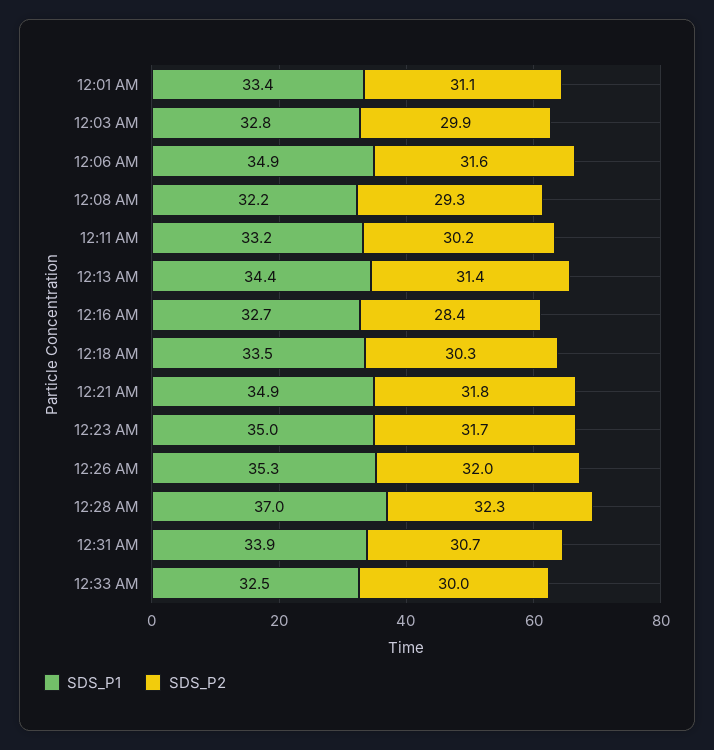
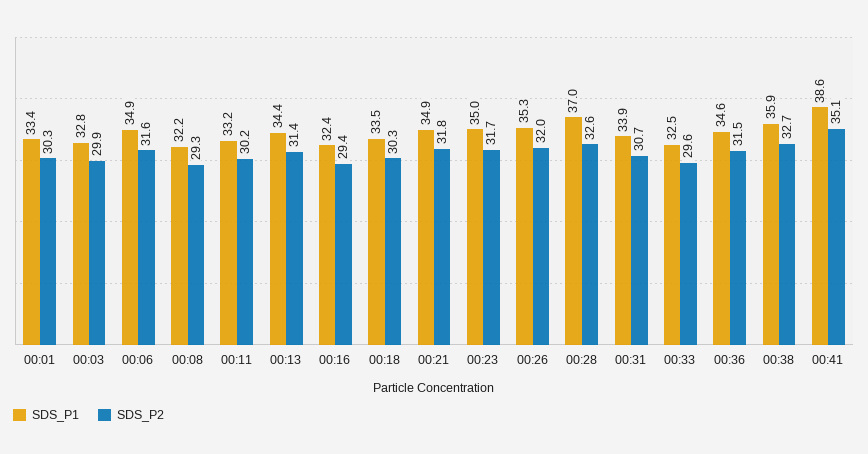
SDS_P2, 12:01 AM: 31.1 -> 30.3
SDS_P1, 12:16 AM: 32.7 -> 32.4
SDS_P2, 12:16 AM: 28.4 -> 29.4
SDS_P2, 12:28 AM: 32.3 -> 32.6
SDS_P2, 12:33 AM: 30 -> 29.6
SDS_P1, 00:36: none -> 34.6
SDS_P2, 00:36: none -> 31.5
SDS_P1, 00:38: none -> 35.9
SDS_P2, 00:38: none -> 32.7
SDS_P1, 00:41: none -> 38.6
SDS_P2, 00:41: none -> 35.1

